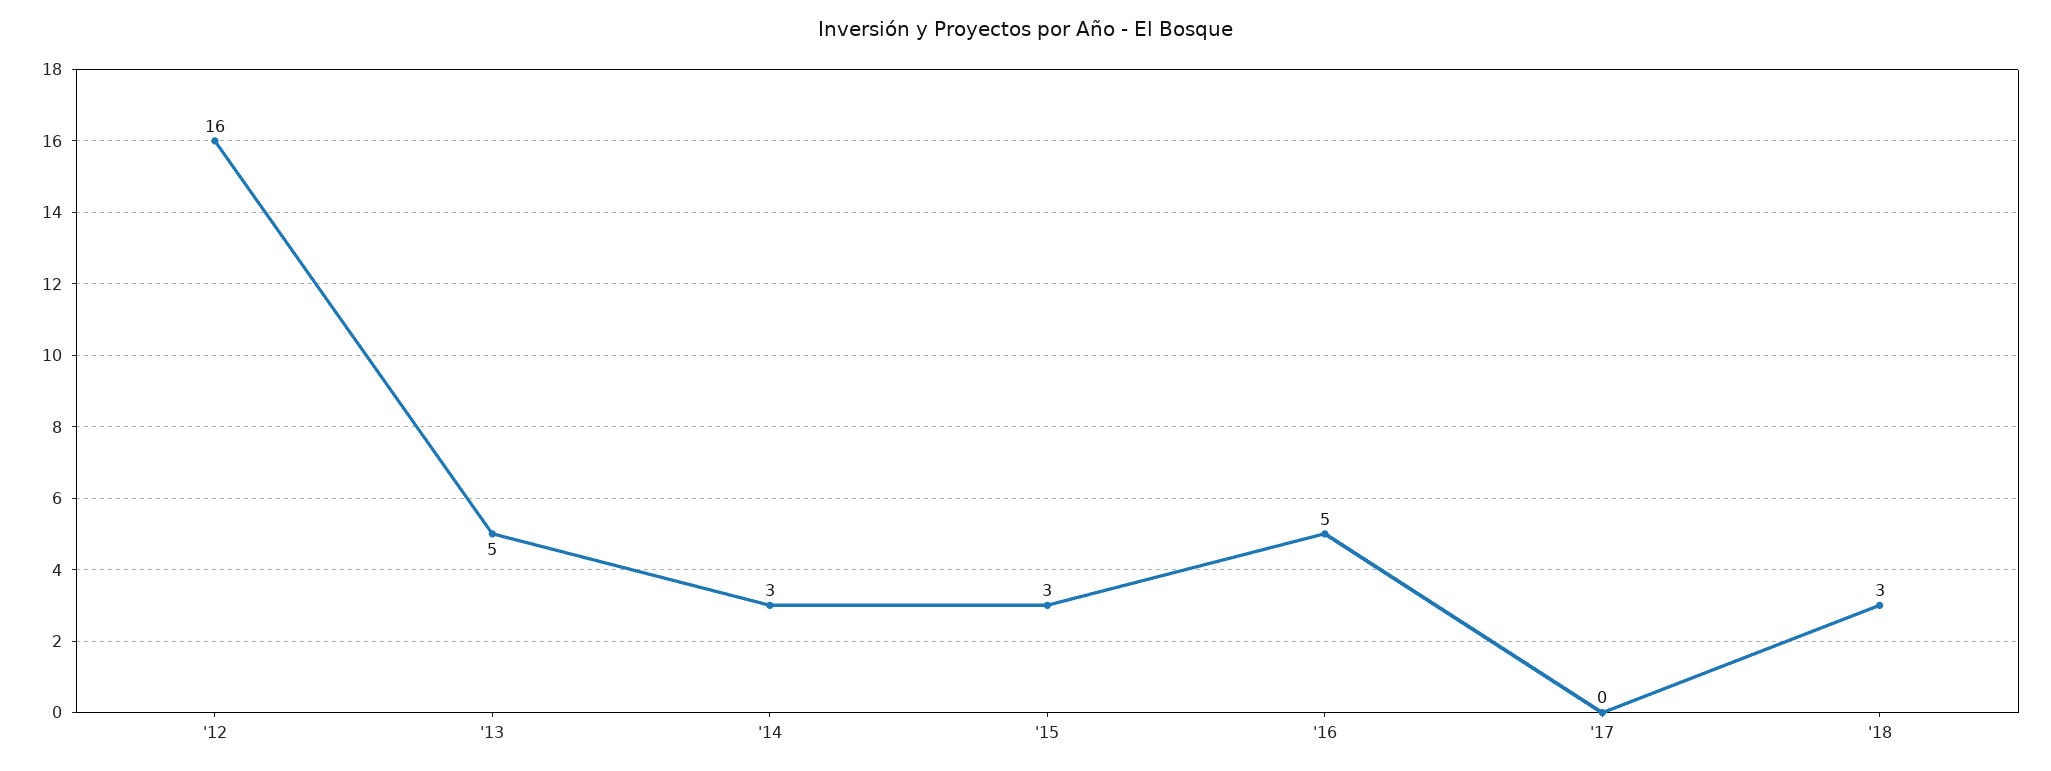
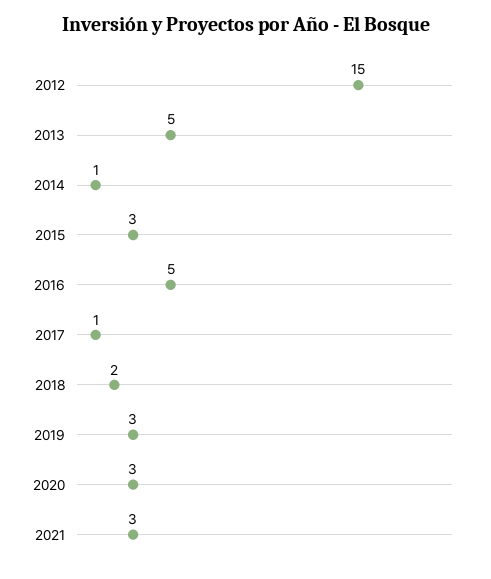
'12: 16 -> 15
'14: 3 -> 1
'17: 0 -> 1
'18: 3 -> 2
2019: none -> 3
2020: none -> 3
2021: none -> 3

